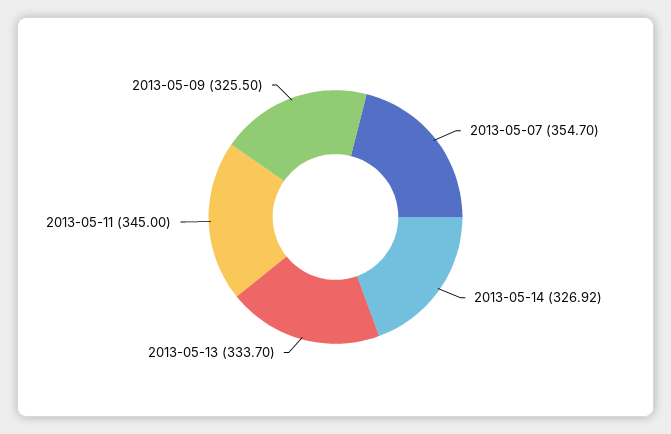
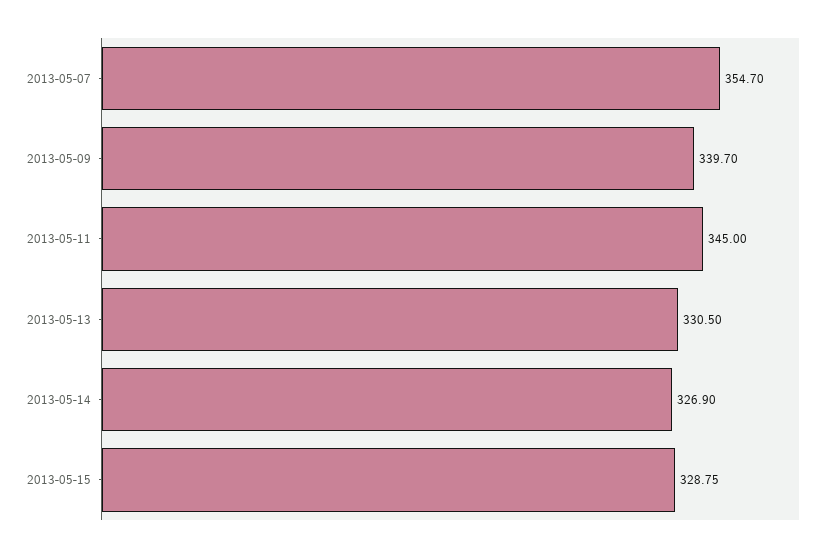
2013-05-14: 326.92 -> 326.9
2013-05-13: 333.7 -> 330.5
2013-05-09: 325.5 -> 339.7
2013-05-15: none -> 328.75

